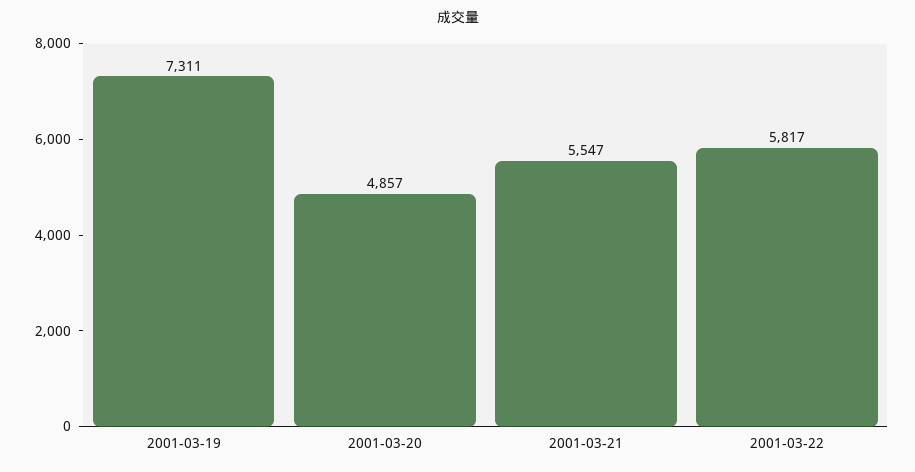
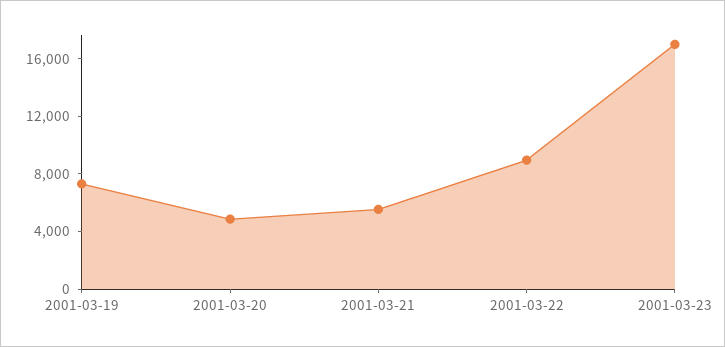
2001-03-22: 5817 -> 9000
2001-03-23: none -> 17000

